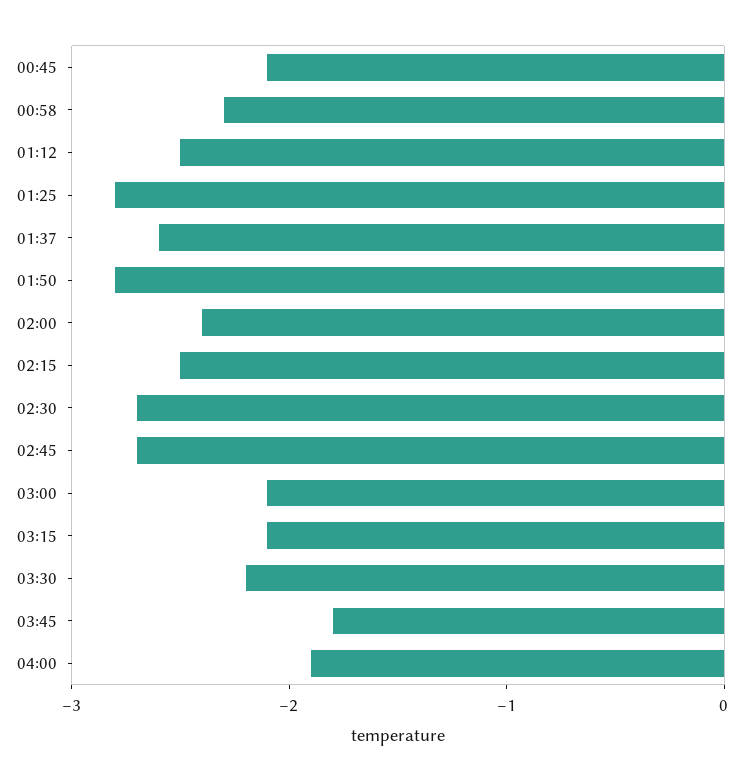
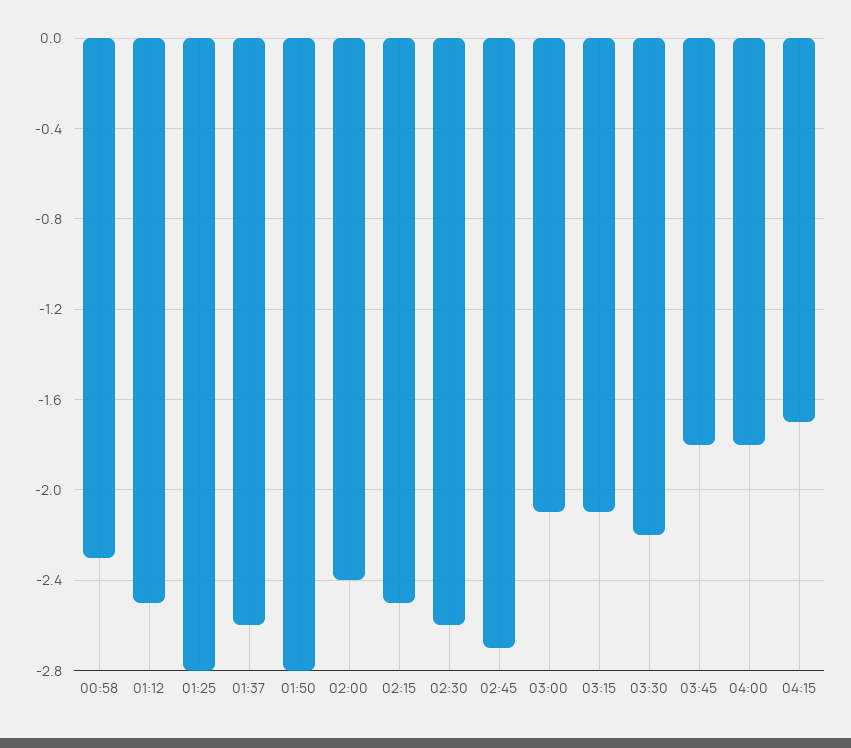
00:45: -2.1 -> none
02:30: -2.7 -> -2.6
04:00: -1.9 -> -1.8
04:15: none -> -1.7

